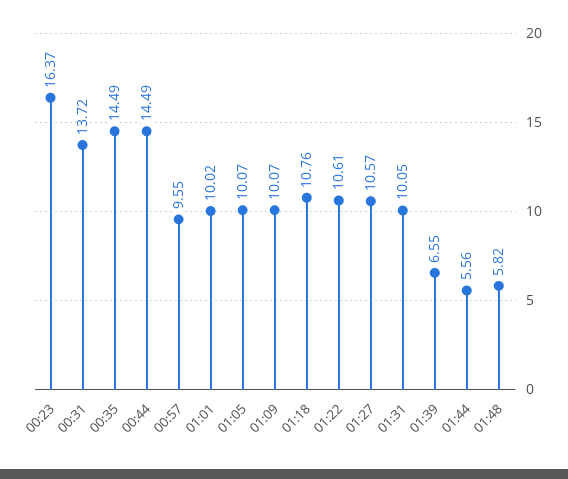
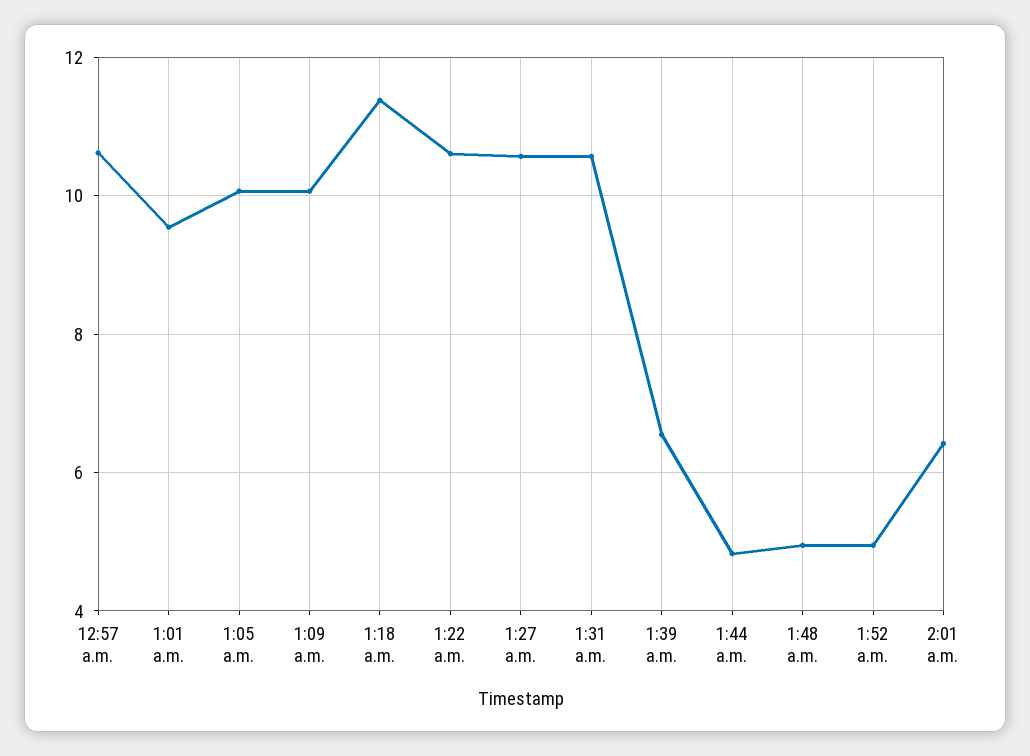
00:23: 16.37 -> none
00:31: 13.72 -> none
00:35: 14.49 -> none
00:44: 14.49 -> none
00:57: 9.55 -> 10.6
01:01: 10.02 -> 9.6
01:18: 10.76 -> 11.4
01:31: 10.05 -> 10.6
01:44: 5.56 -> 4.8
01:48: 5.82 -> 5
1:52 a.m.: none -> 5
2:01 a.m.: none -> 6.4

